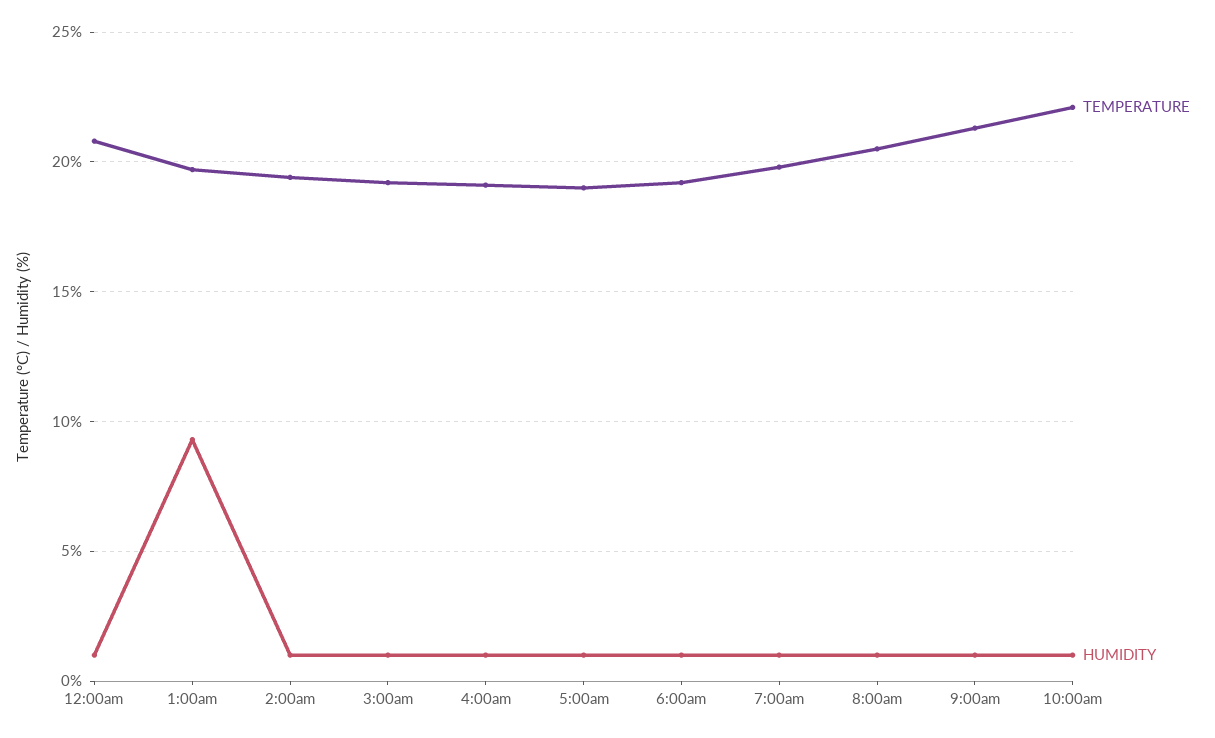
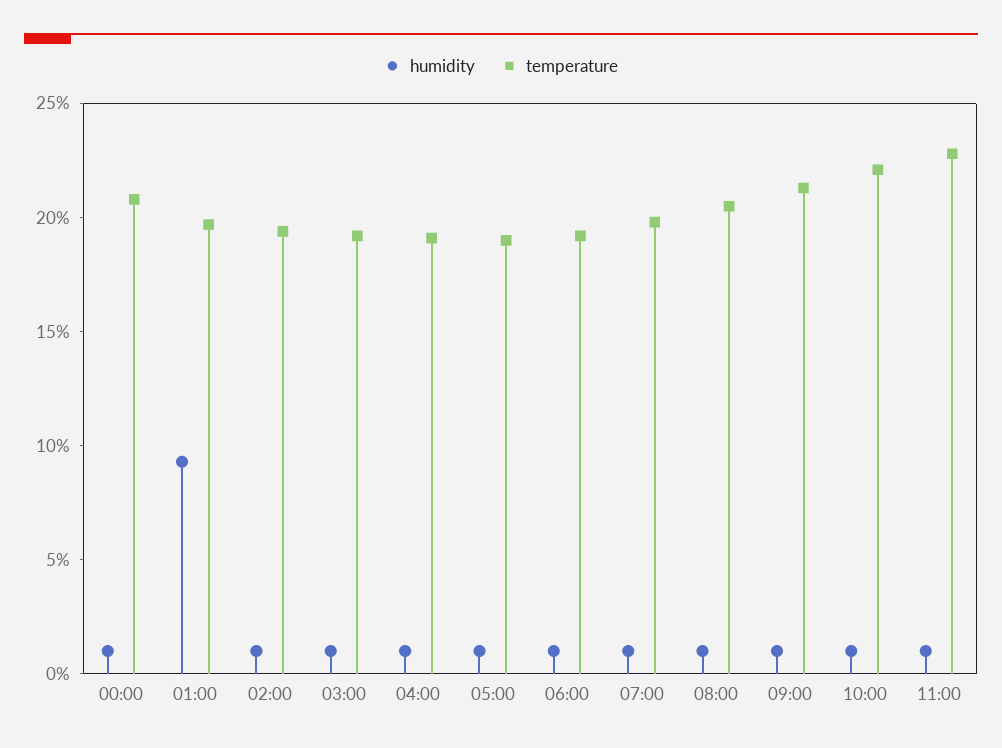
HUMIDITY, 11:00: none -> 1
TEMPERATURE, 11:00: none -> 23

